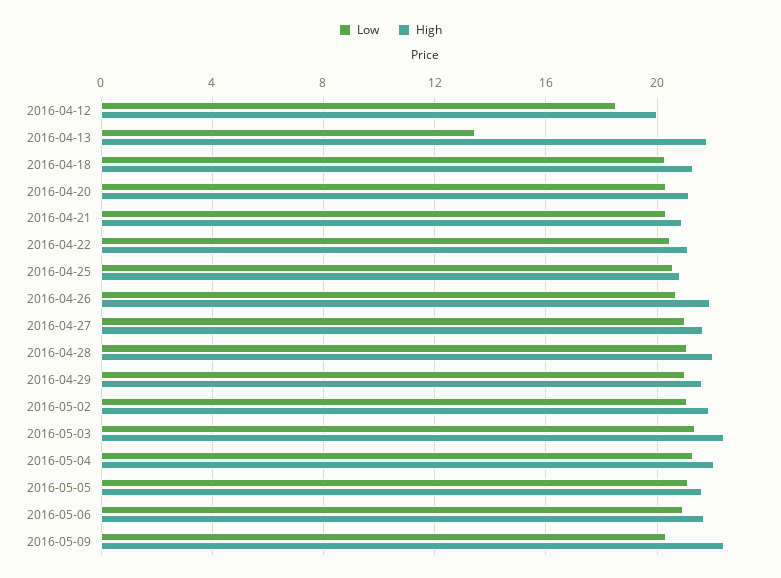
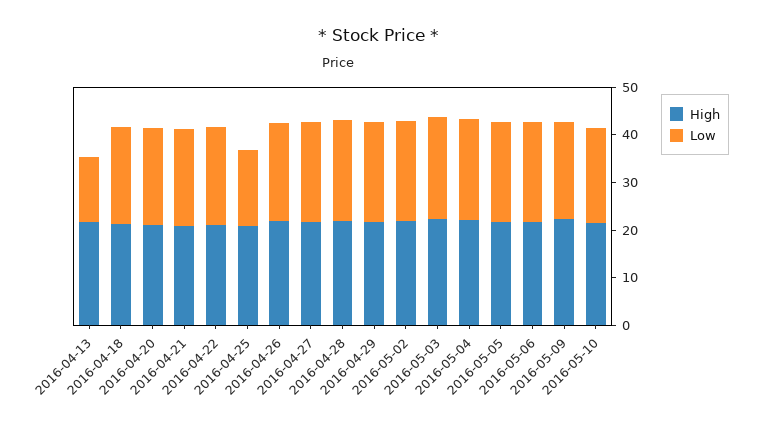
Low, 2016-04-12: 18.5 -> none
High, 2016-04-12: 20 -> none
Low, 2016-04-25: 20.5 -> 16
High, 2016-05-10: none -> 22
Low, 2016-05-10: none -> 20

